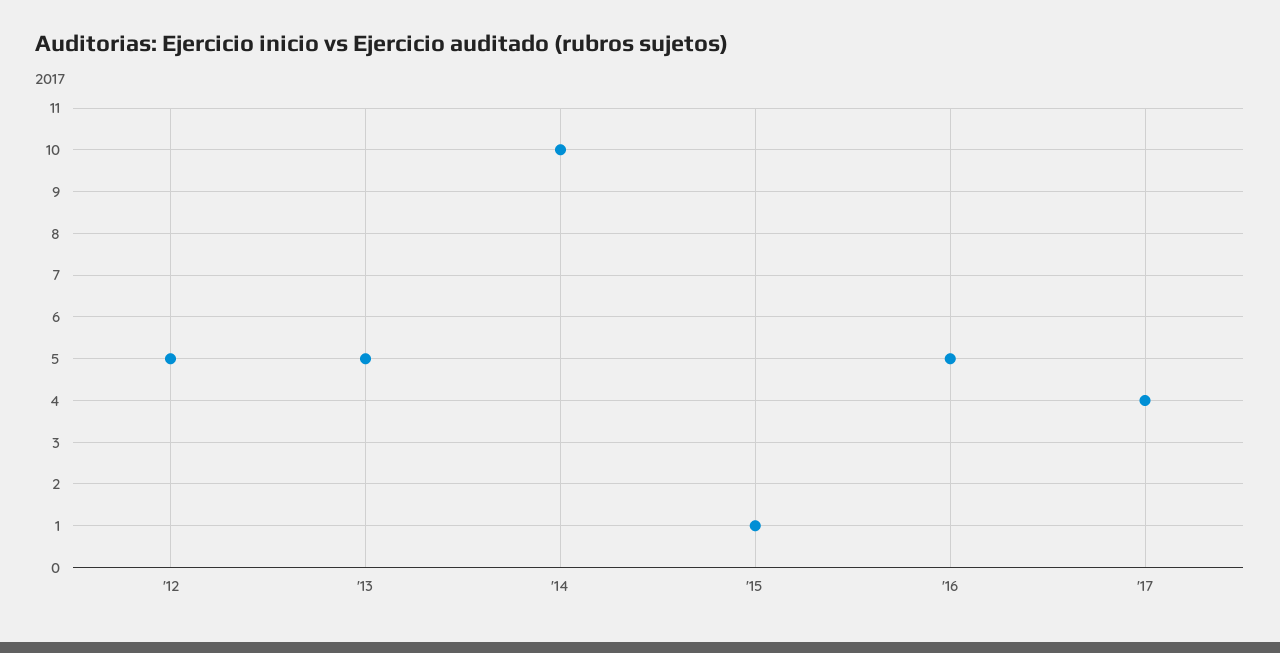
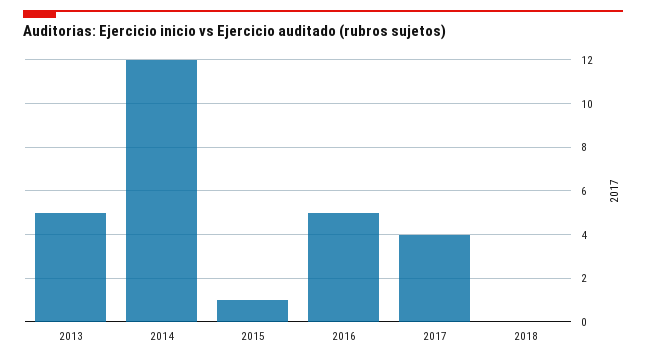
'12: 5 -> none
'14: 10 -> 12
2018: none -> 0

